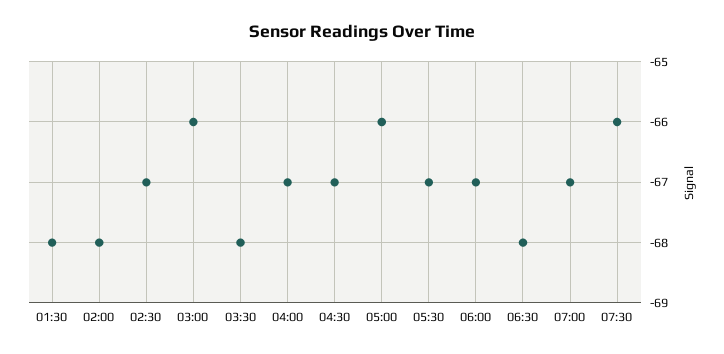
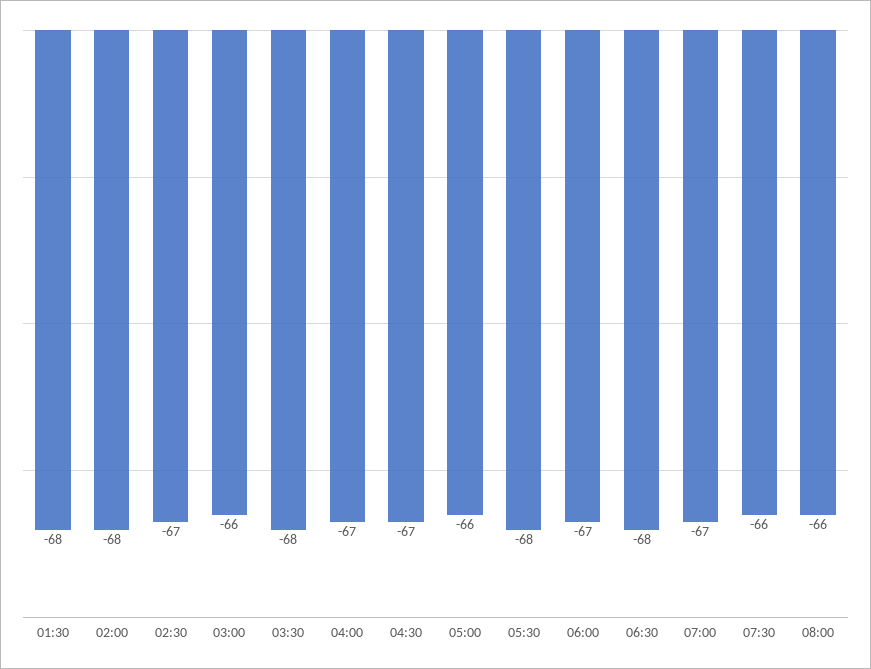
05:30: -67 -> -68
08:00: none -> -66

